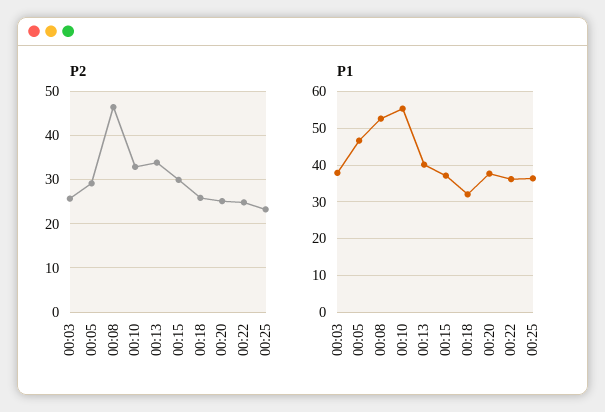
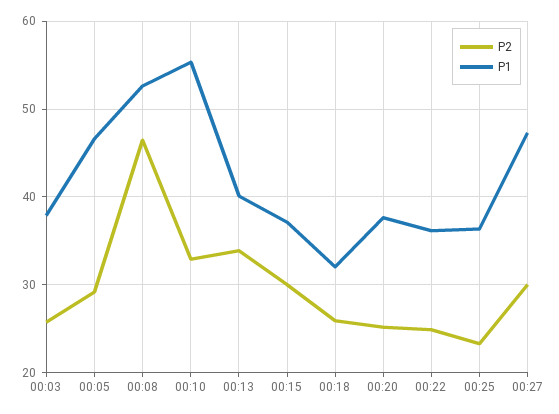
P2, 00:27: none -> 30
P1, 00:27: none -> 47

